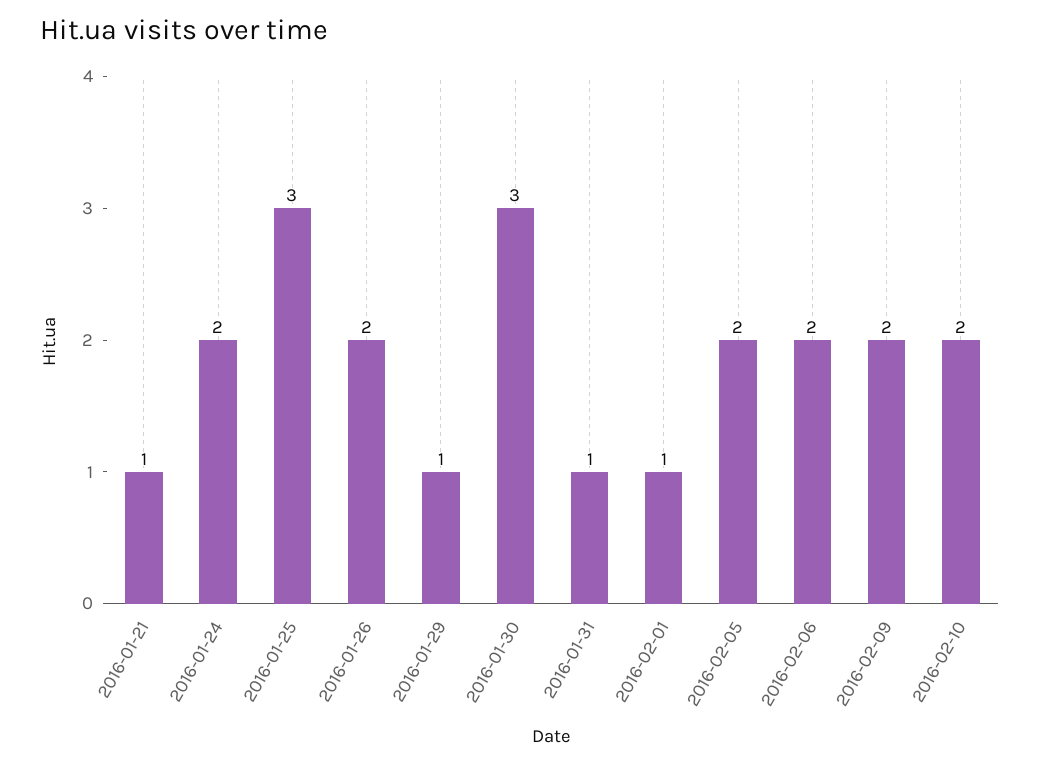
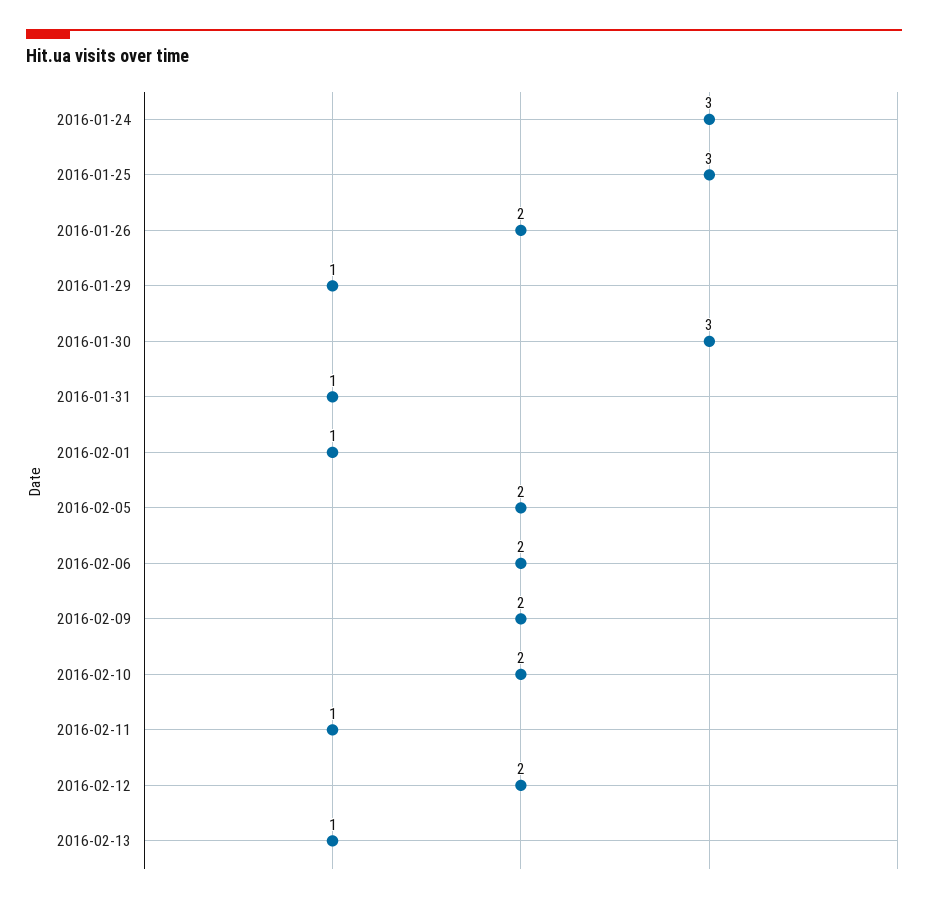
2016-01-21: 1 -> none
2016-01-24: 2 -> 3
2016-02-11: none -> 1
2016-02-12: none -> 2
2016-02-13: none -> 1

